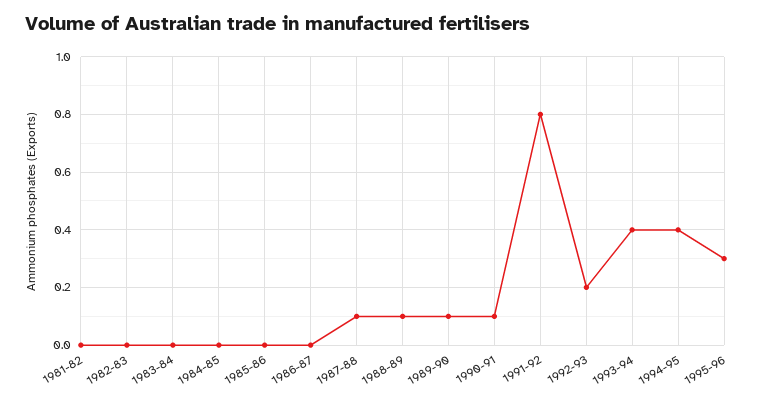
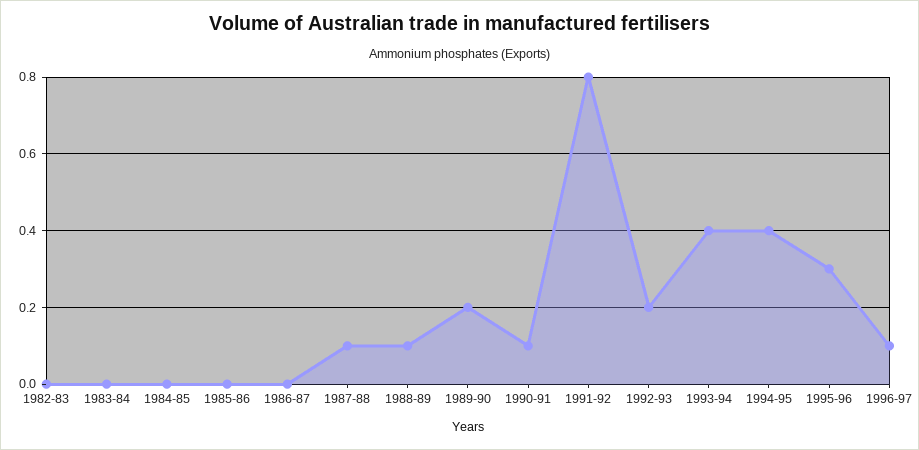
1981-82: 0 -> none
1989-90: 0.1 -> 0.2
1996-97: none -> 0.1

